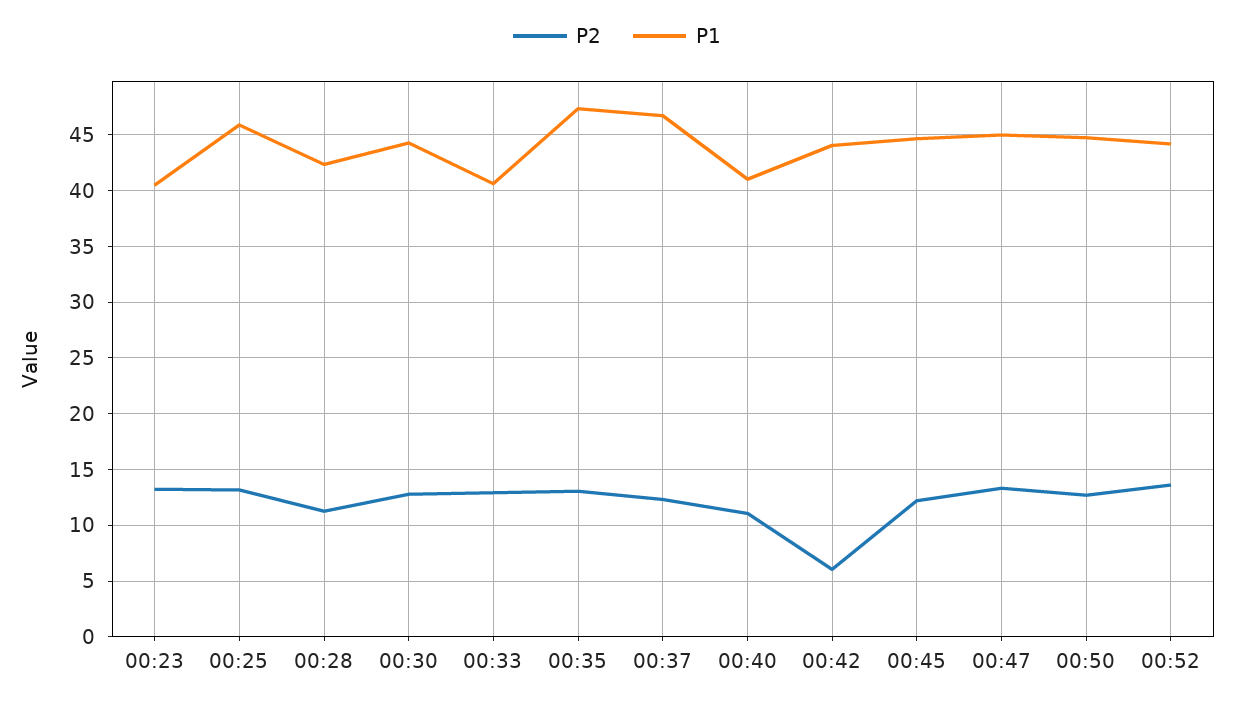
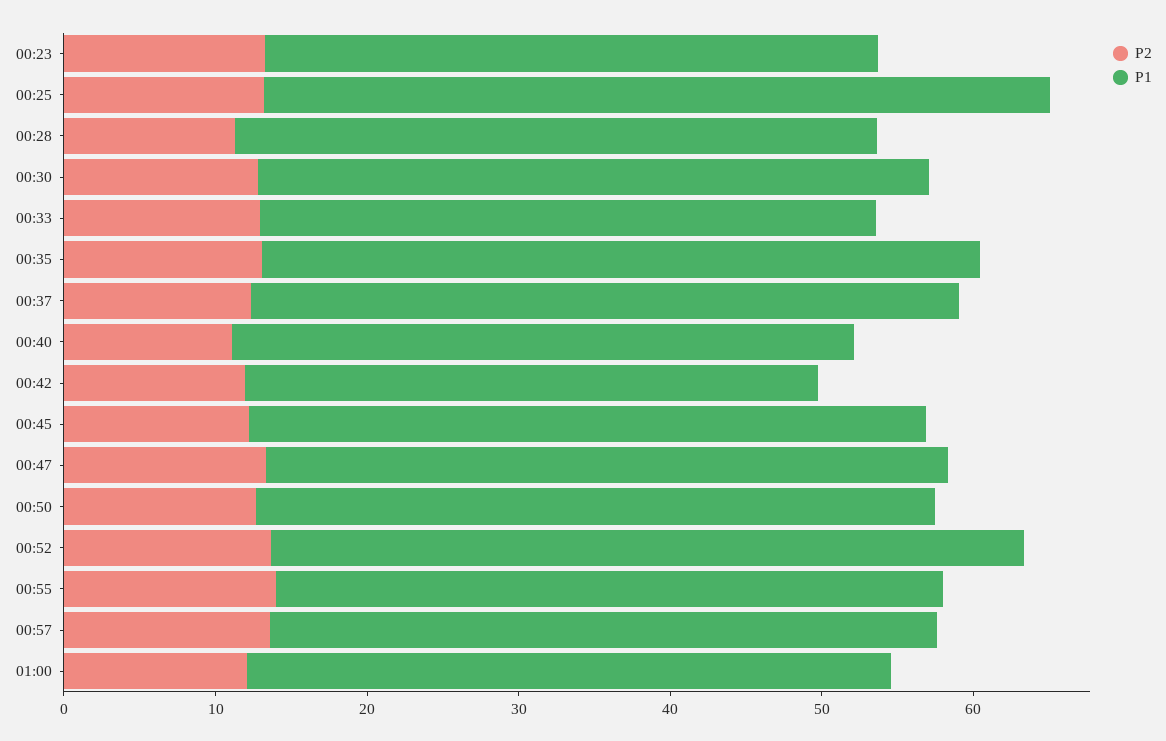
P1, 00:25: 46 -> 52
P2, 00:42: 6 -> 12
P1, 00:42: 44 -> 38
P1, 00:52: 44 -> 50
P2, 00:55: none -> 14
P1, 00:55: none -> 44
P2, 00:57: none -> 14
P1, 00:57: none -> 44
P2, 01:00: none -> 12
P1, 01:00: none -> 42

